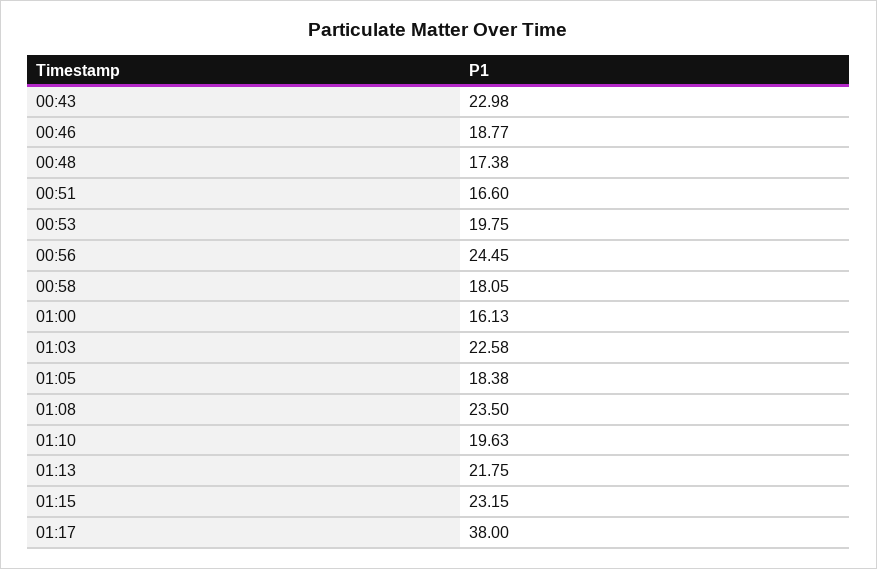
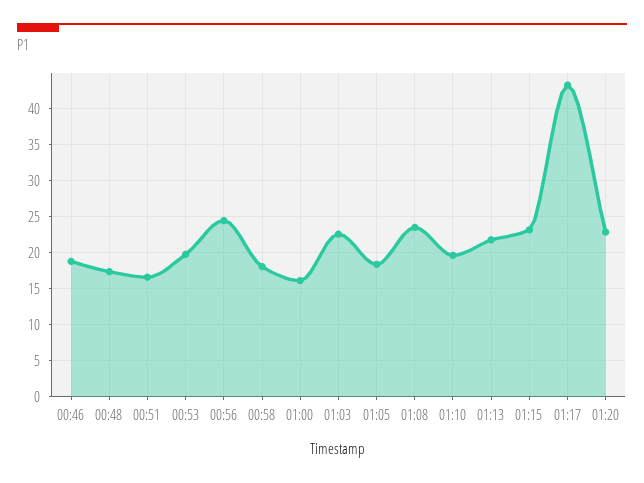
00:43: 22.98 -> none
01:17: 38 -> 43
01:20: none -> 23

